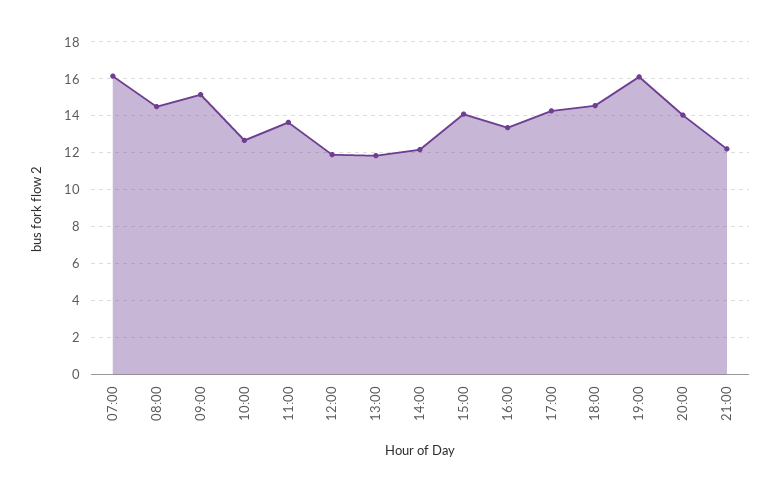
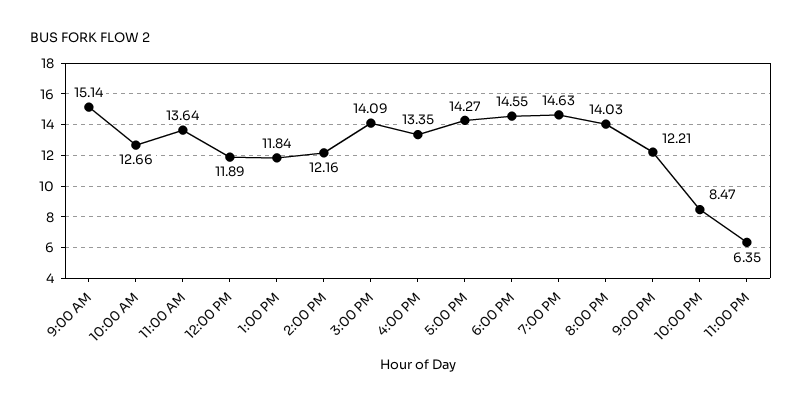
07:00: 16 -> none
08:00: 14.5 -> none
19:00: 16 -> 14.63
10:00 PM: none -> 8.47
11:00 PM: none -> 6.35

